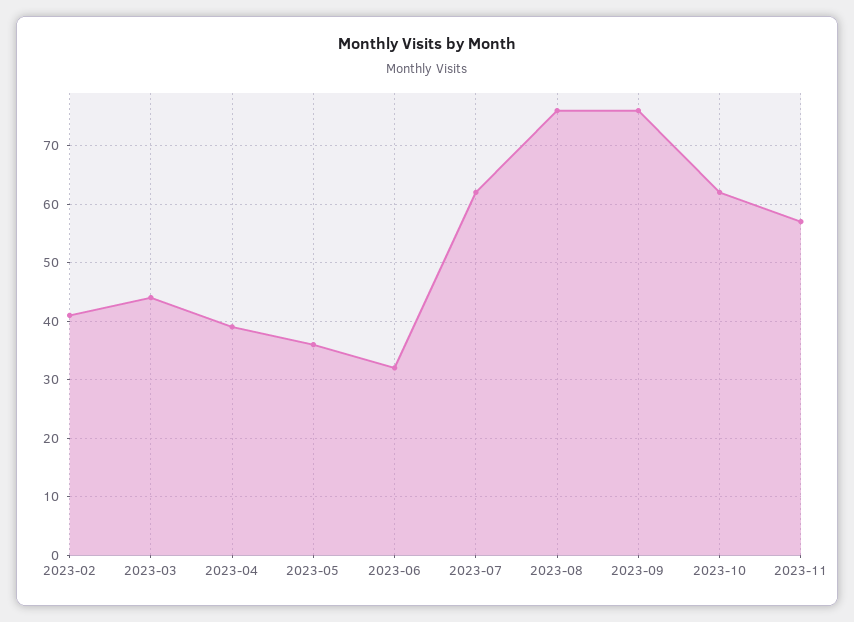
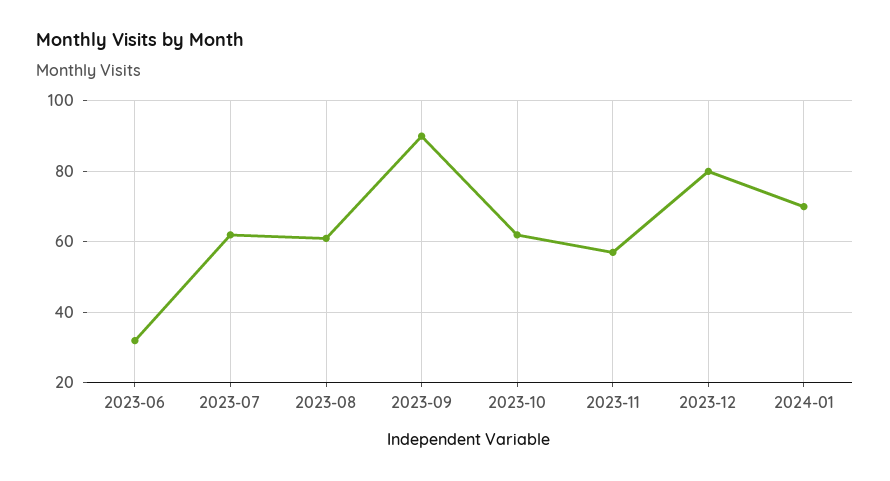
2023-02: 40 -> none
2023-03: 45 -> none
2023-04: 40 -> none
2023-05: 35 -> none
2023-08: 75 -> 60
2023-09: 75 -> 90
2023-12: none -> 80
2024-01: none -> 70

